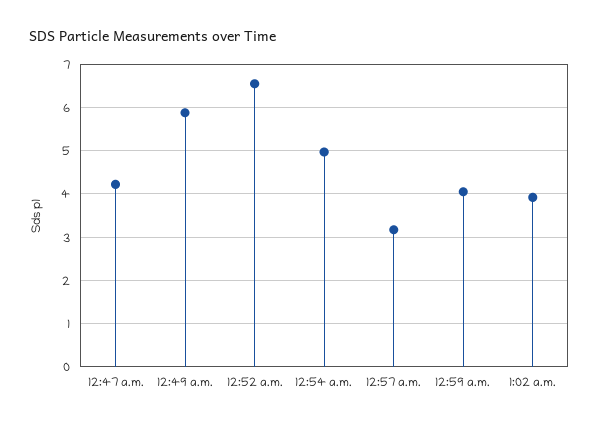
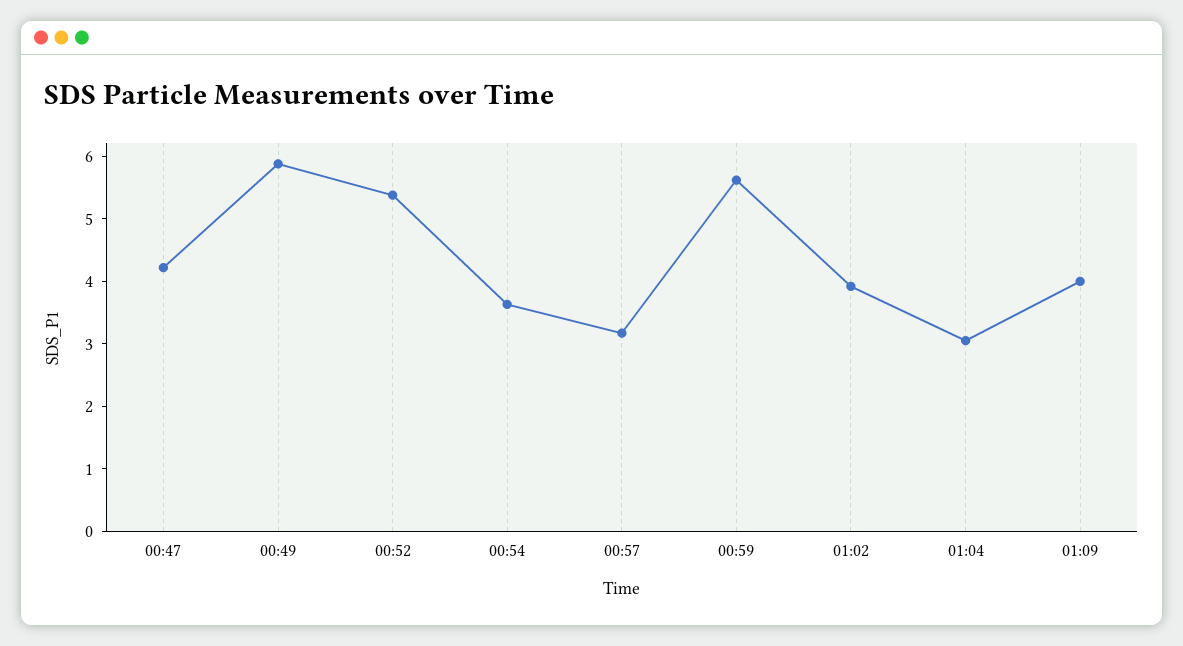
12:52 a.m.: 6.6 -> 5.4
12:54 a.m.: 5 -> 3.6
12:59 a.m.: 4 -> 5.6
01:04: none -> 3
01:09: none -> 4

